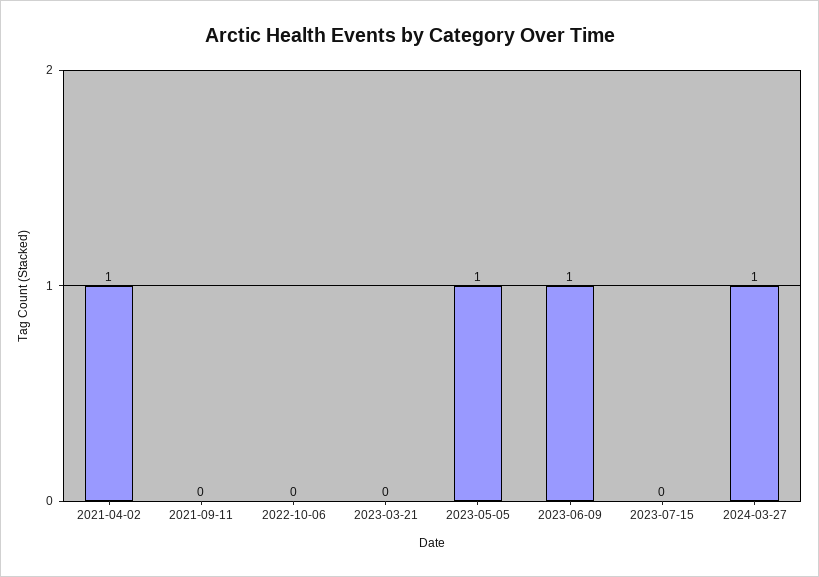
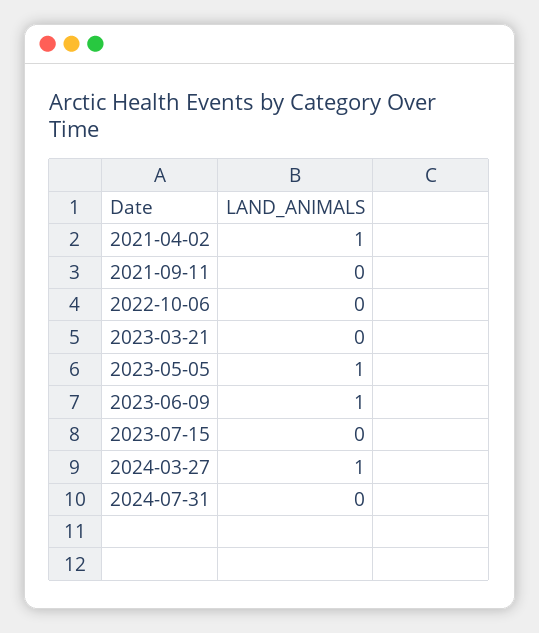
2024-07-31: none -> 0

